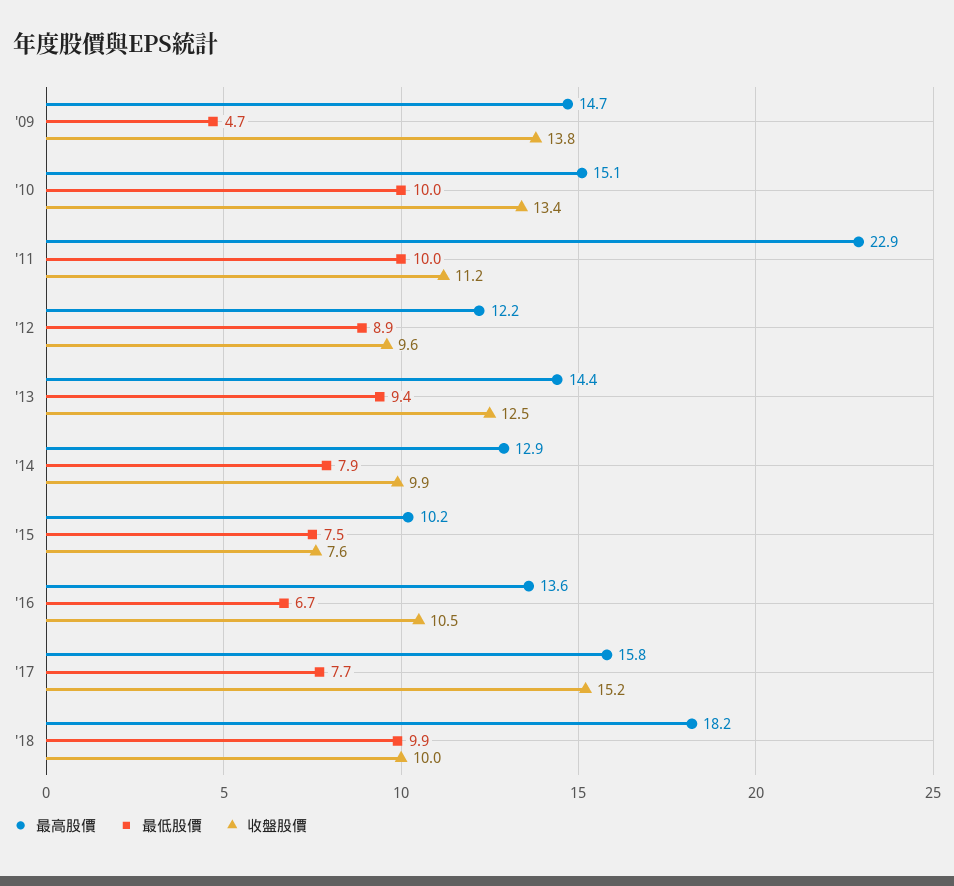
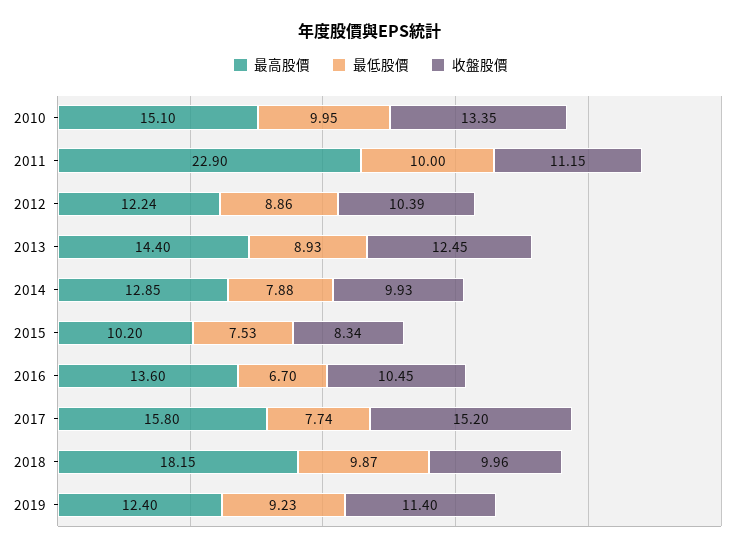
最高股價, '09: 14.7 -> none
最低股價, '09: 4.7 -> none
收盤股價, '09: 13.8 -> none
收盤股價, '12: 9.6 -> 10.39
最低股價, '13: 9.4 -> 8.93
收盤股價, '15: 7.6 -> 8.34
最高股價, 2019: none -> 12.4
最低股價, 2019: none -> 9.23
收盤股價, 2019: none -> 11.4

